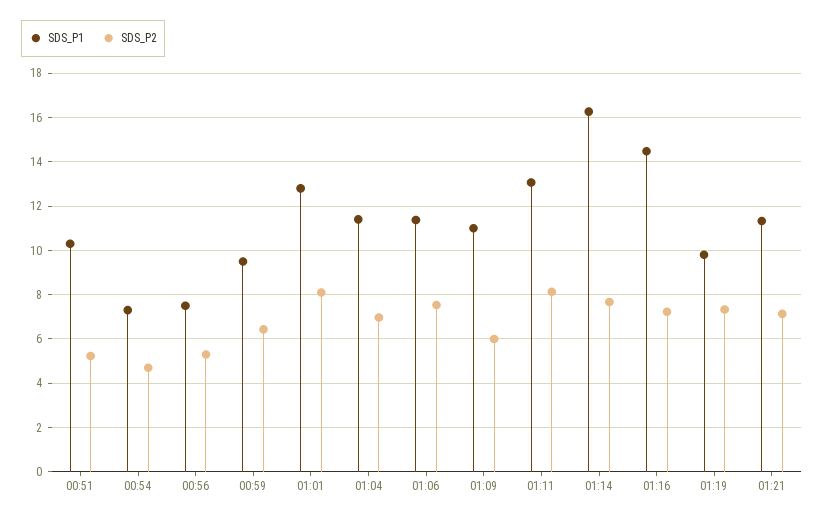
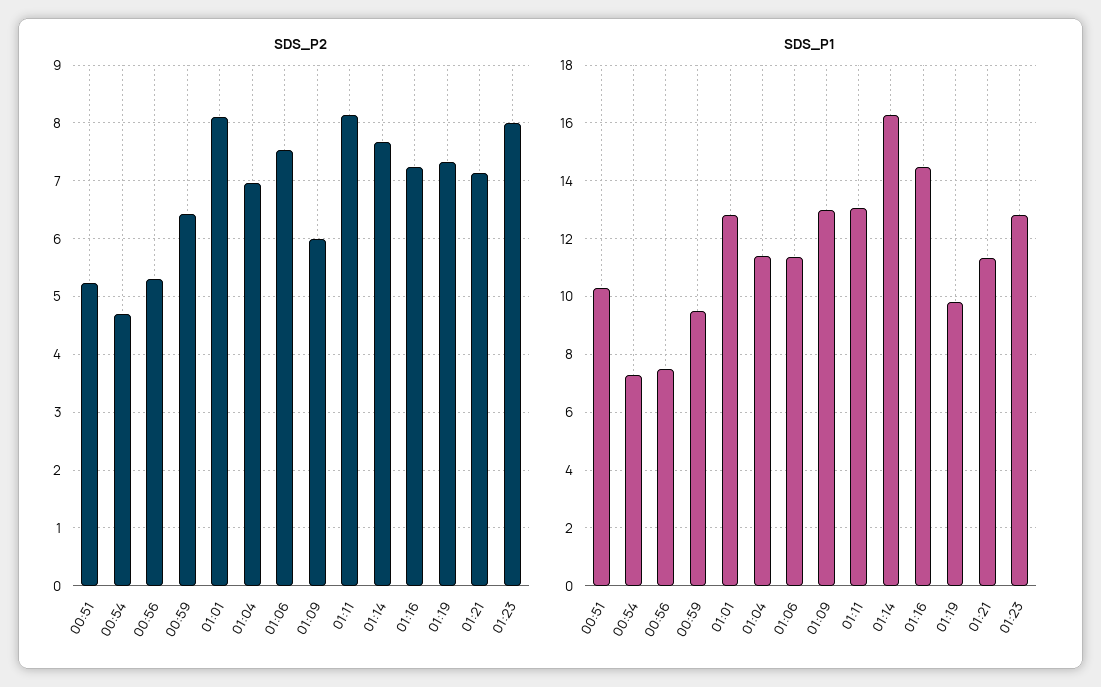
SDS_P1, 01:09: 11 -> 13
SDS_P2, 01:23: none -> 8
SDS_P1, 01:23: none -> 12.75

